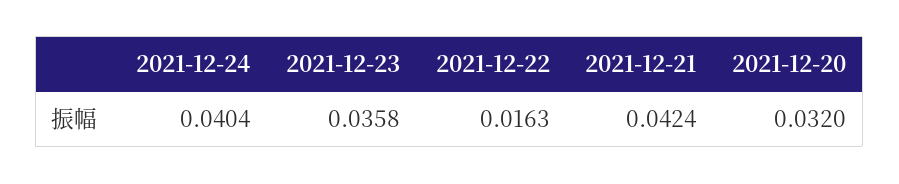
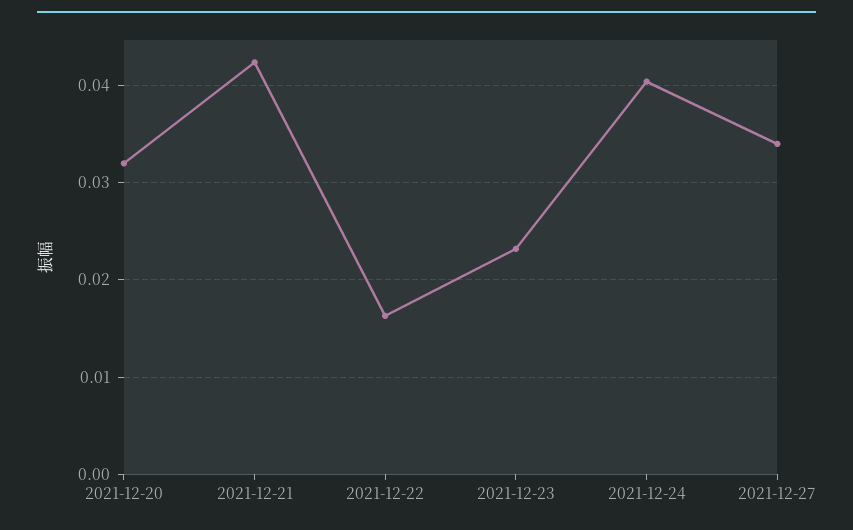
2021-12-23: 0.0358 -> 0.023
2021-12-27: none -> 0.034

